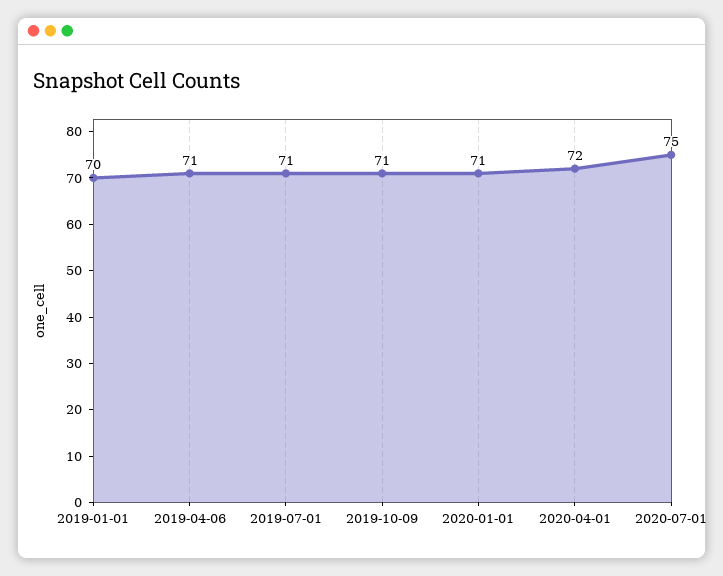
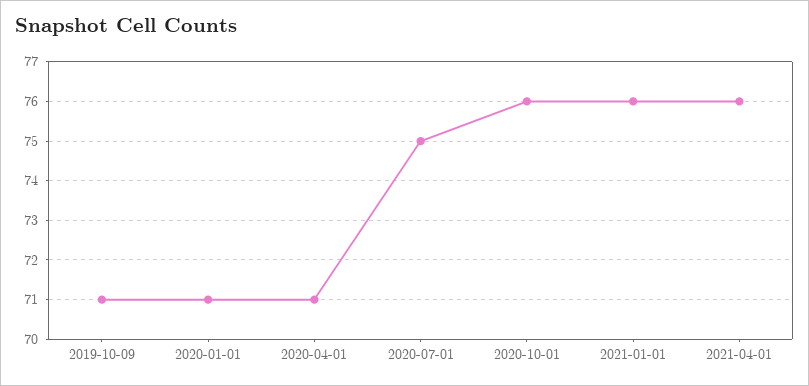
2019-01-01: 70 -> none
2019-04-06: 71 -> none
2019-07-01: 71 -> none
2020-04-01: 72 -> 71
2020-10-01: none -> 76
2021-01-01: none -> 76
2021-04-01: none -> 76

